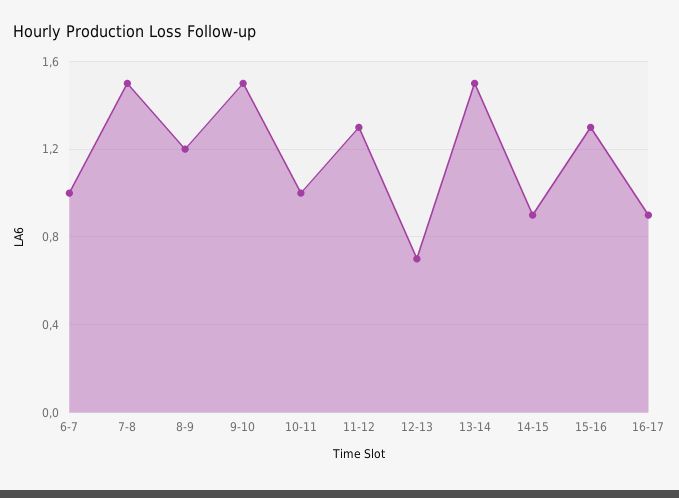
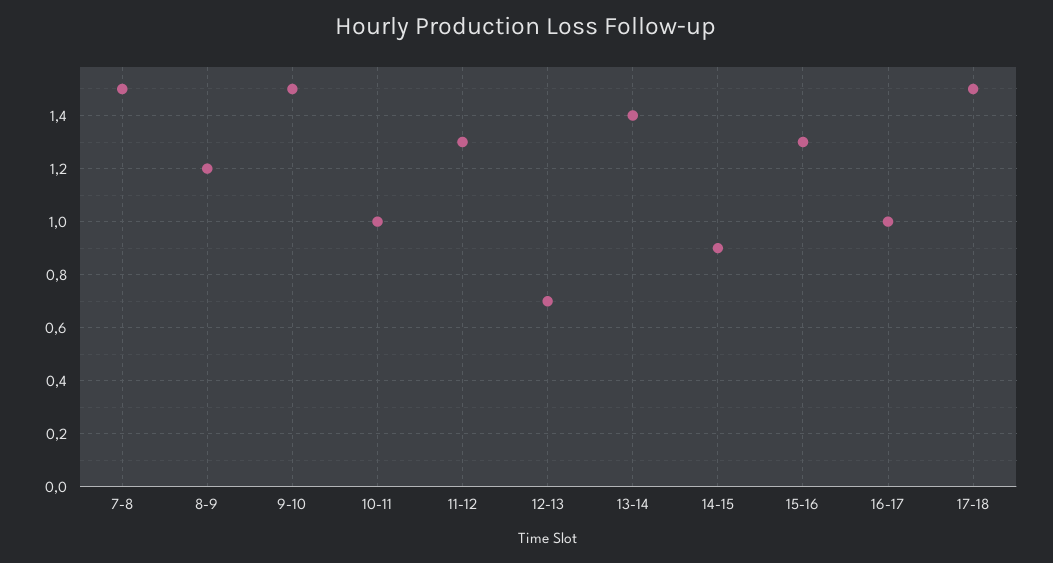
6-7: 1 -> none
13-14: 1.5 -> 1.4
16-17: 0.9 -> 1
17-18: none -> 1.5

